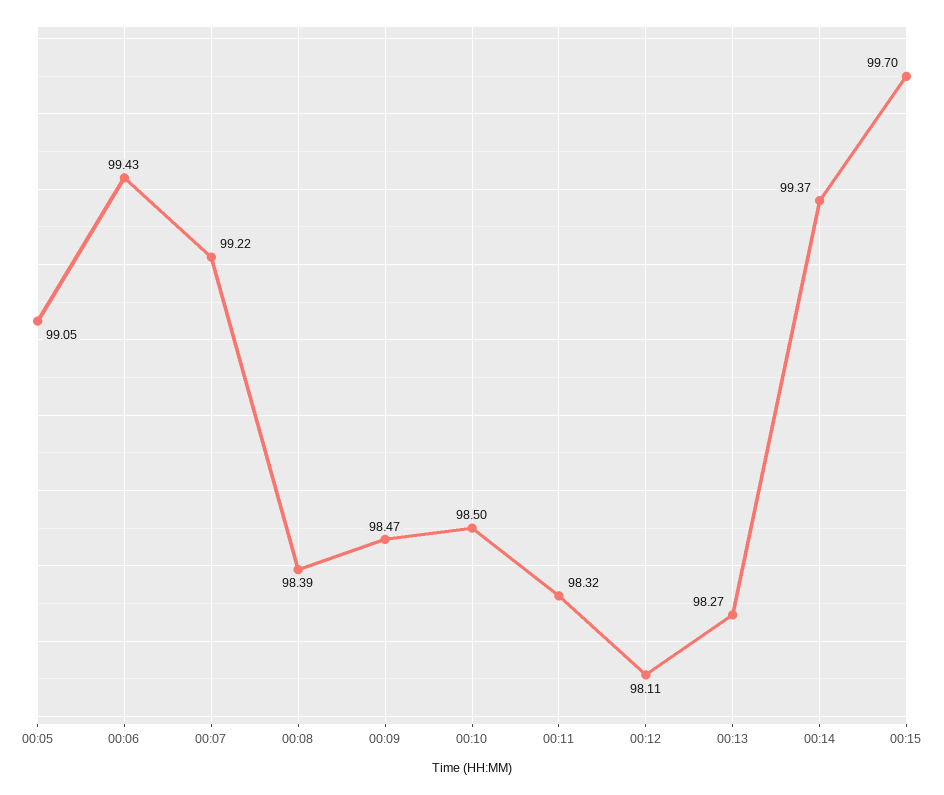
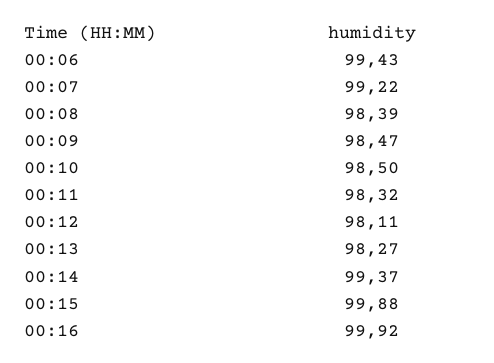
00:05: 99.05 -> none
00:15: 99.7 -> 99.88
00:16: none -> 99.92

